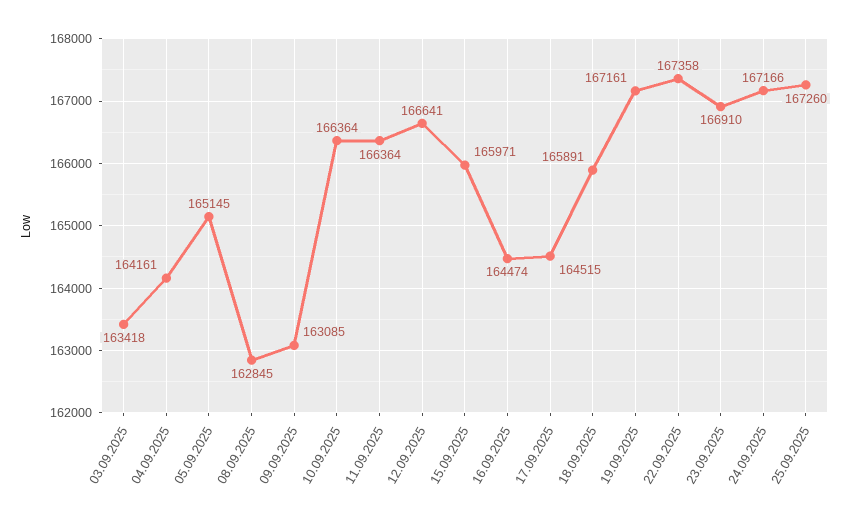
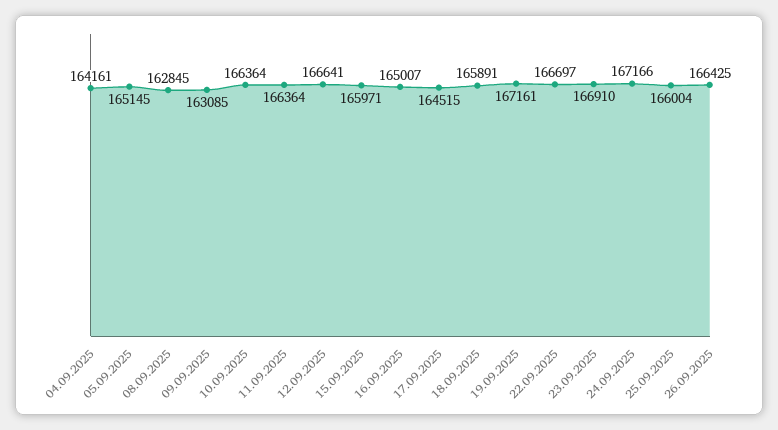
03.09.2025: 163418 -> none
16.09.2025: 164474 -> 165007
22.09.2025: 167358 -> 166697
25.09.2025: 167260 -> 166004
26.09.2025: none -> 166425

